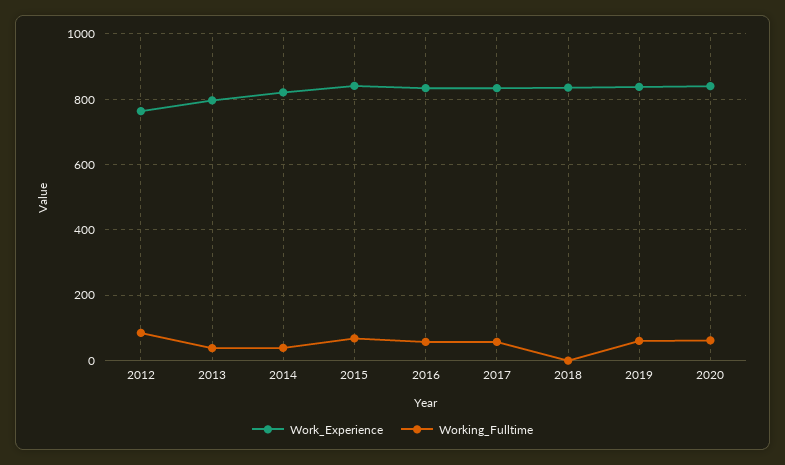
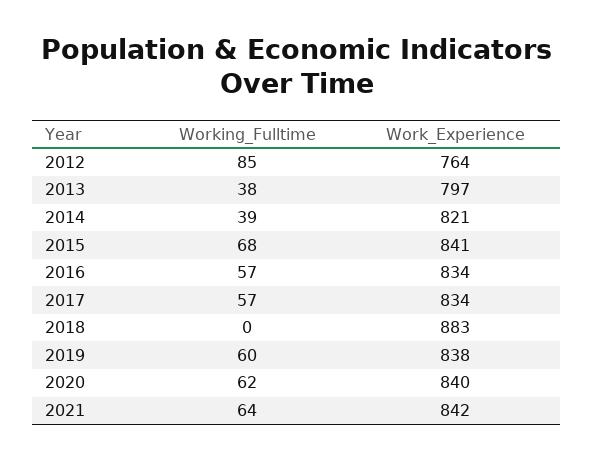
Work_Experience, 2018: 840 -> 883
Working_Fulltime, 2021: none -> 64
Work_Experience, 2021: none -> 842

